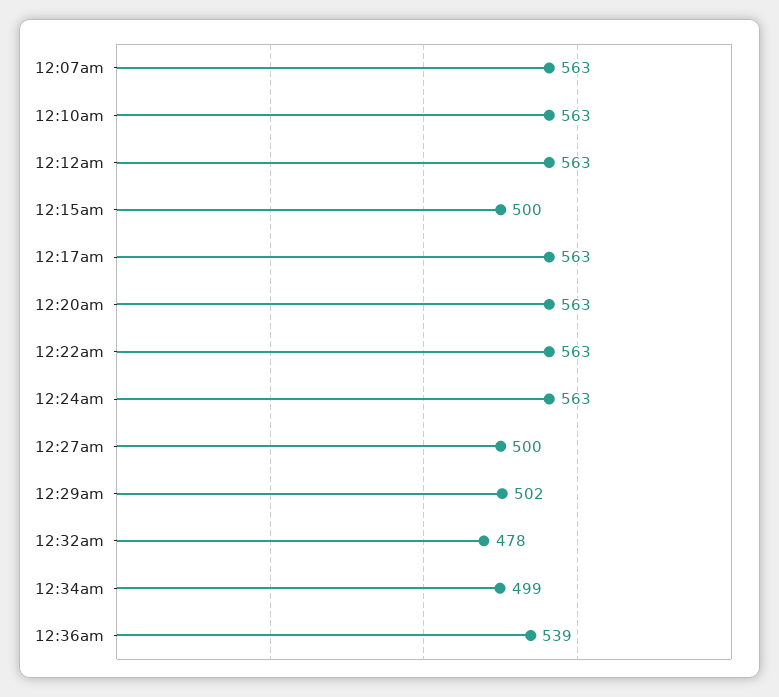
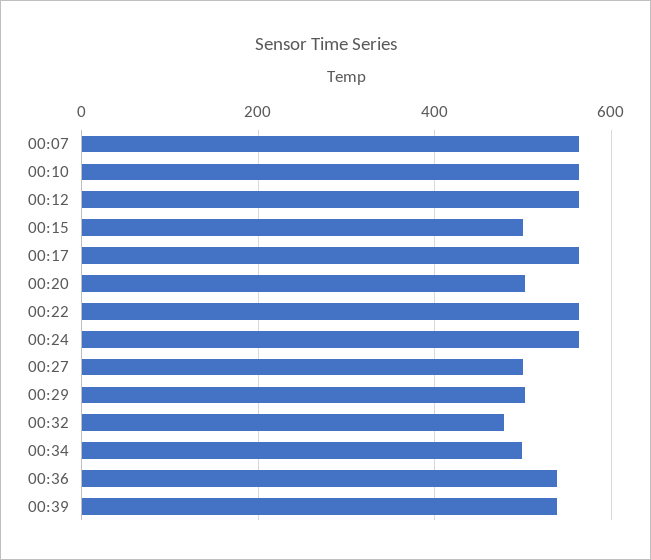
12:20am: 563 -> 500
00:39: none -> 540

